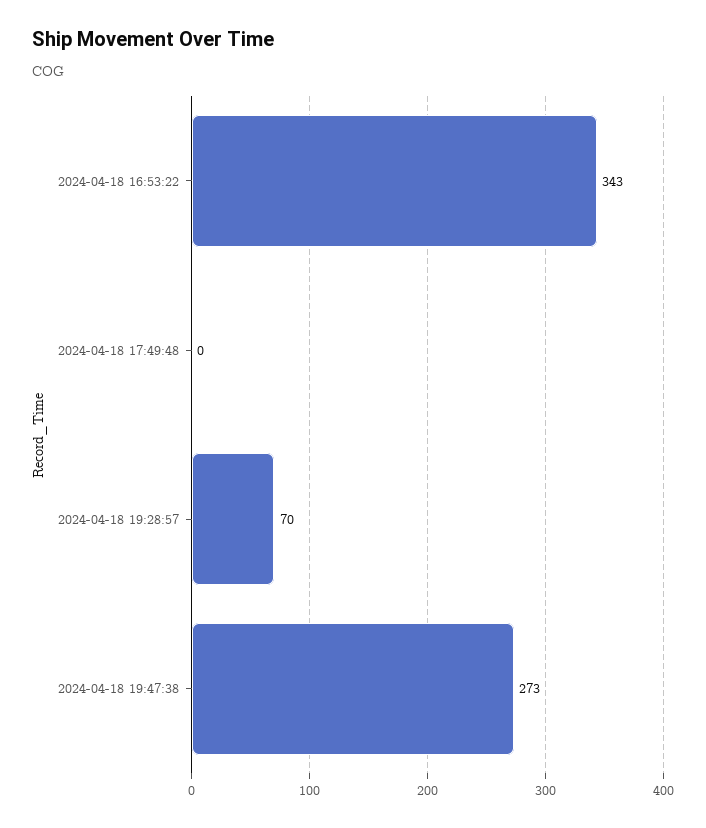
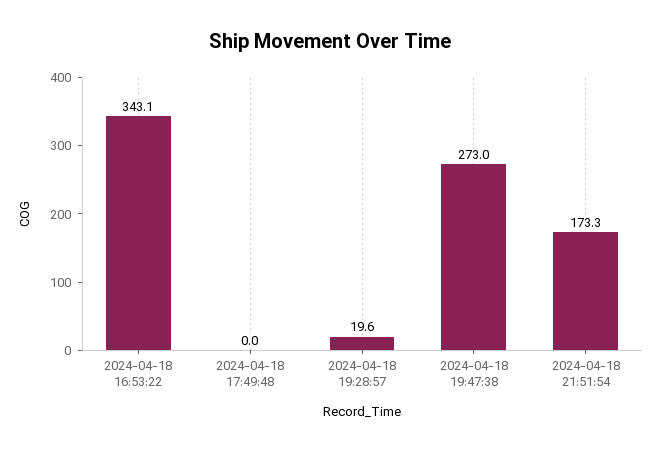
2024-04-18 19:28:57: 70 -> 19.6
2024-04-18 21:51:54: none -> 173.3

